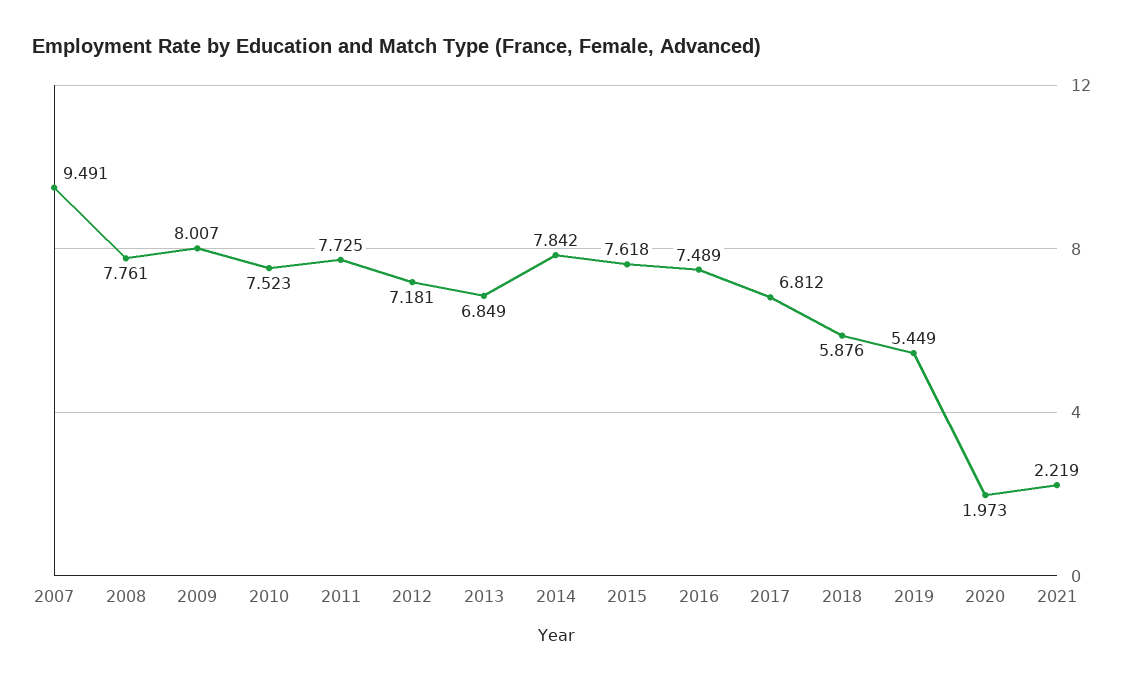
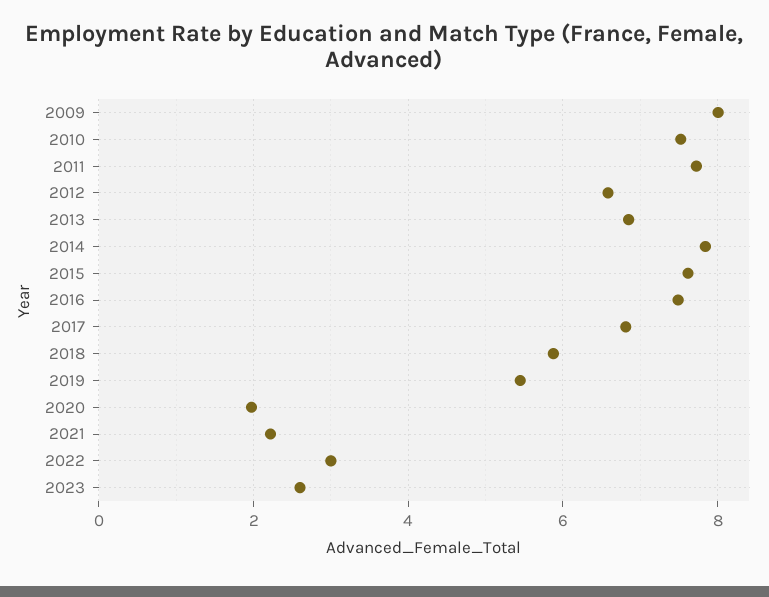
2007: 9.491 -> none
2008: 7.761 -> none
2012: 7.181 -> 6.6
2022: none -> 3
2023: none -> 2.6

